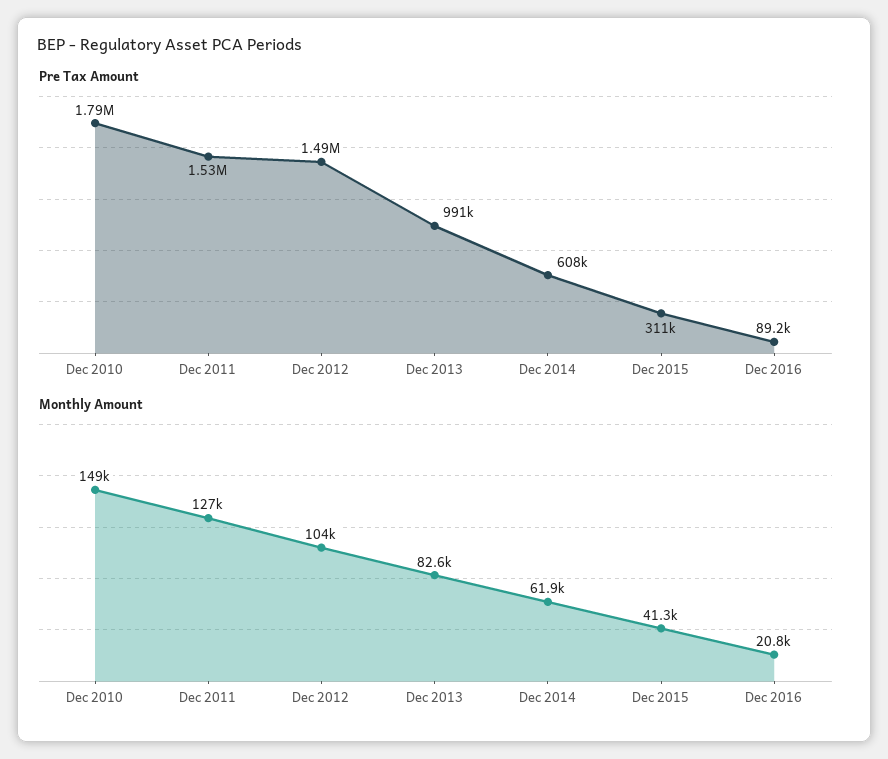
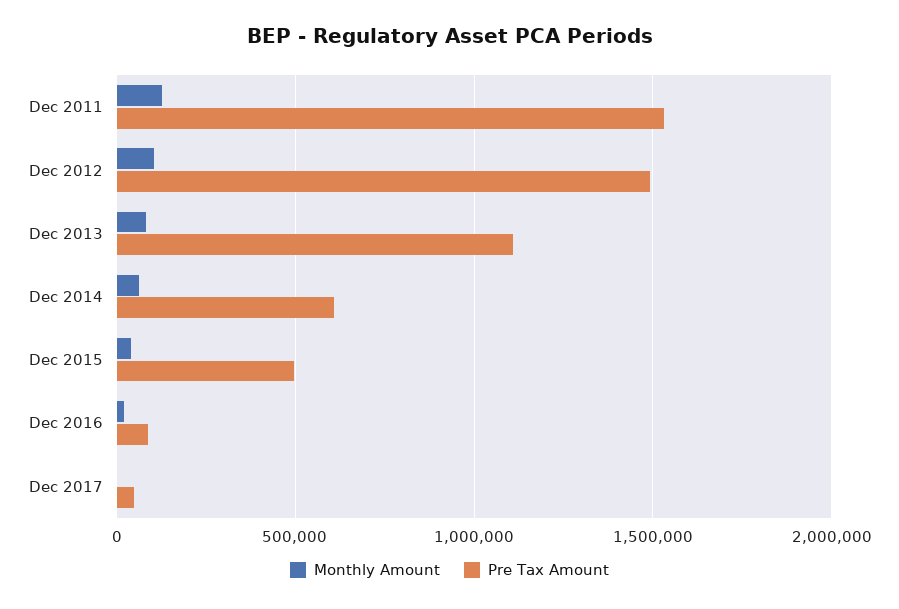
Pre Tax Amount, Dec 2010: 1790000 -> none
Pre Tax Amount, Dec 2013: 991000 -> 1100000
Pre Tax Amount, Dec 2015: 311000 -> 500000
Monthly Amount, Dec 2010: 149000 -> none
Monthly Amount, Dec 2017: none -> 0
Pre Tax Amount, Dec 2017: none -> 50000

